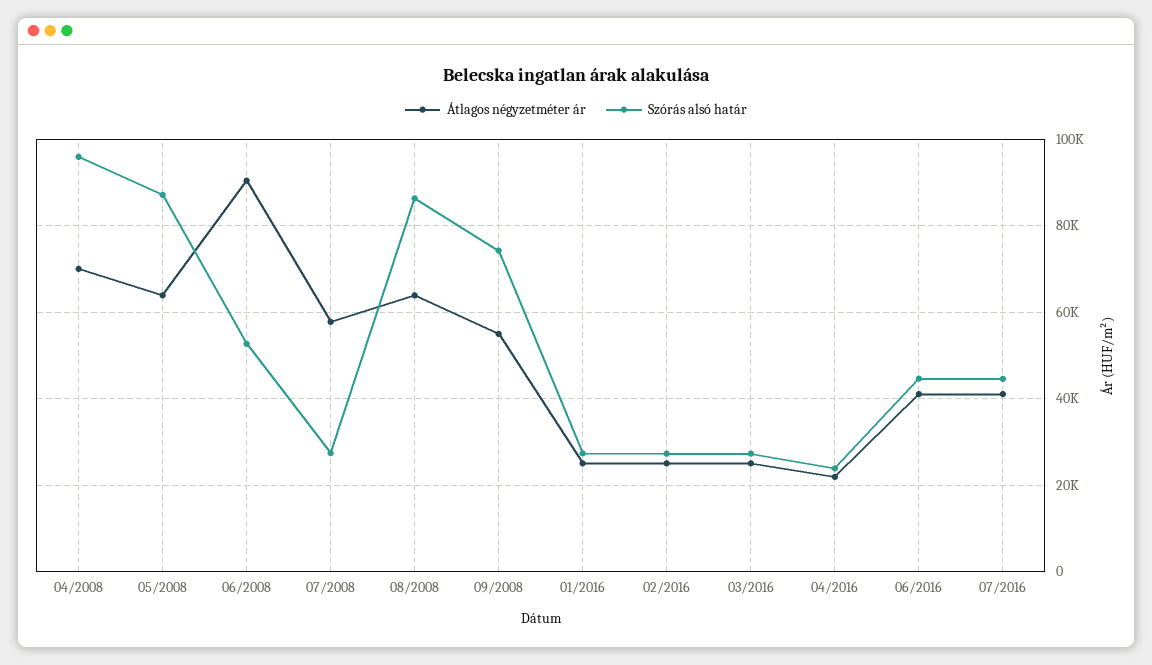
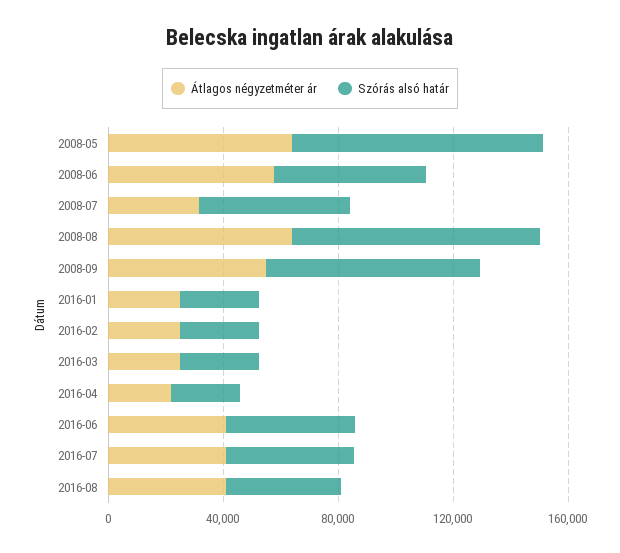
Átlagos négyzetméter ár, 04/2008: 70000 -> none
Szórás alsó határ, 04/2008: 96000 -> none
Átlagos négyzetméter ár, 06/2008: 90000 -> 60000
Átlagos négyzetméter ár, 07/2008: 58000 -> 30000
Szórás alsó határ, 07/2008: 28000 -> 50000
Átlagos négyzetméter ár, 2016-08: none -> 40000
Szórás alsó határ, 2016-08: none -> 40000

